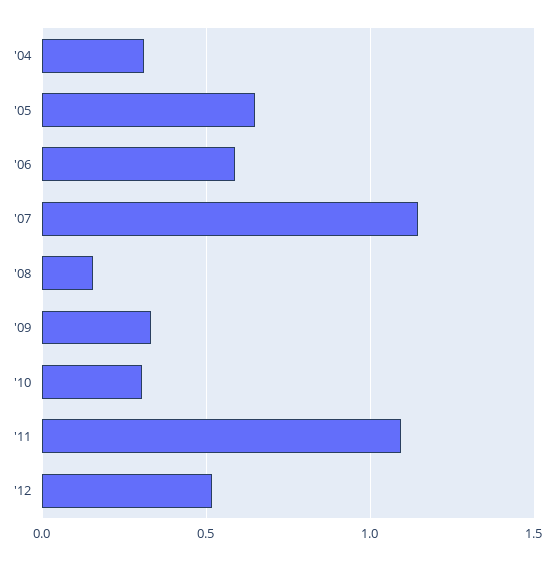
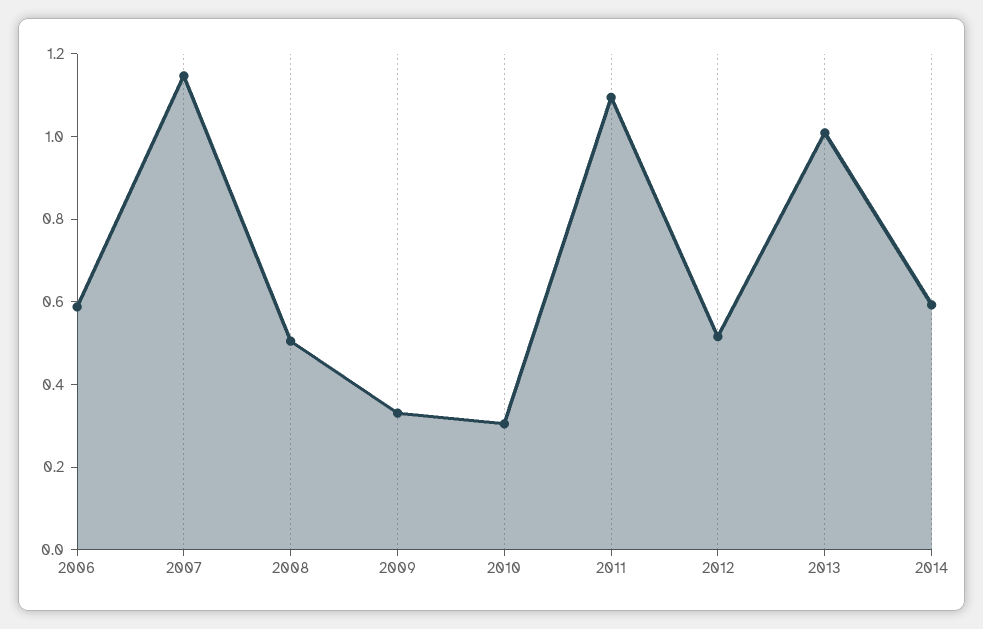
'04: 0.3 -> none
'05: 0.65 -> none
'08: 0.15 -> 0.5
2013: none -> 1
2014: none -> 0.6

